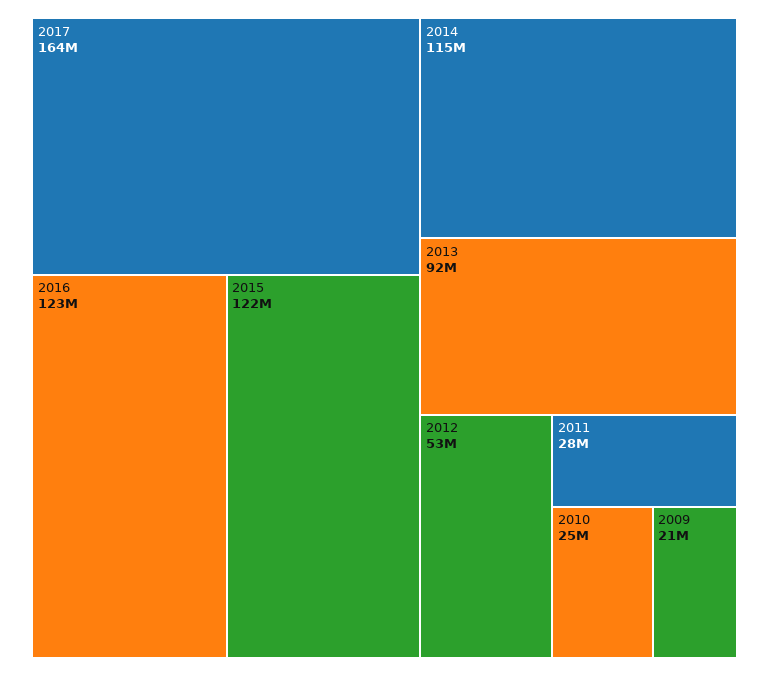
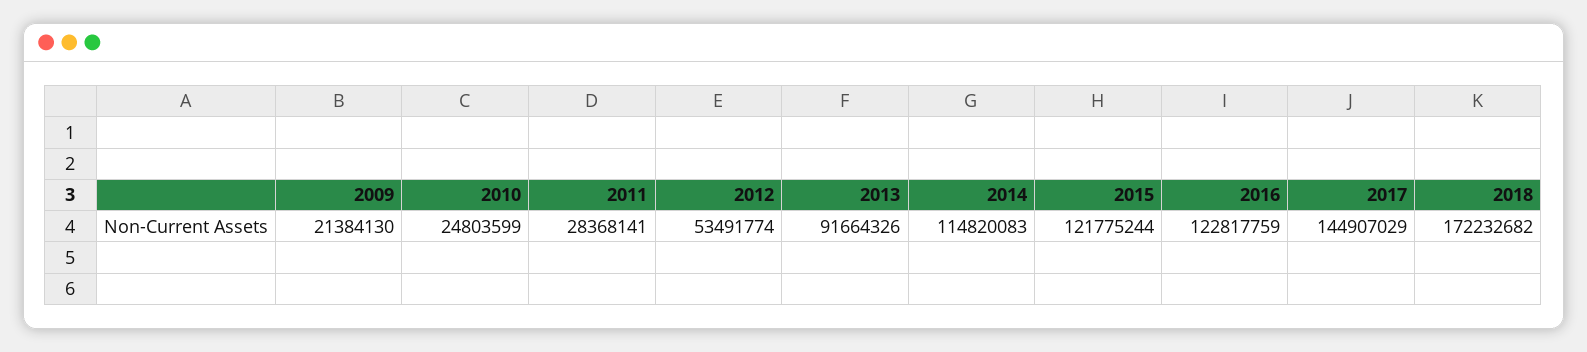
2017: 164000000 -> 144907029
2018: none -> 172232682

